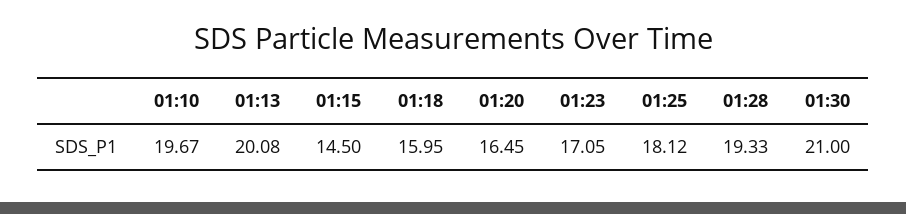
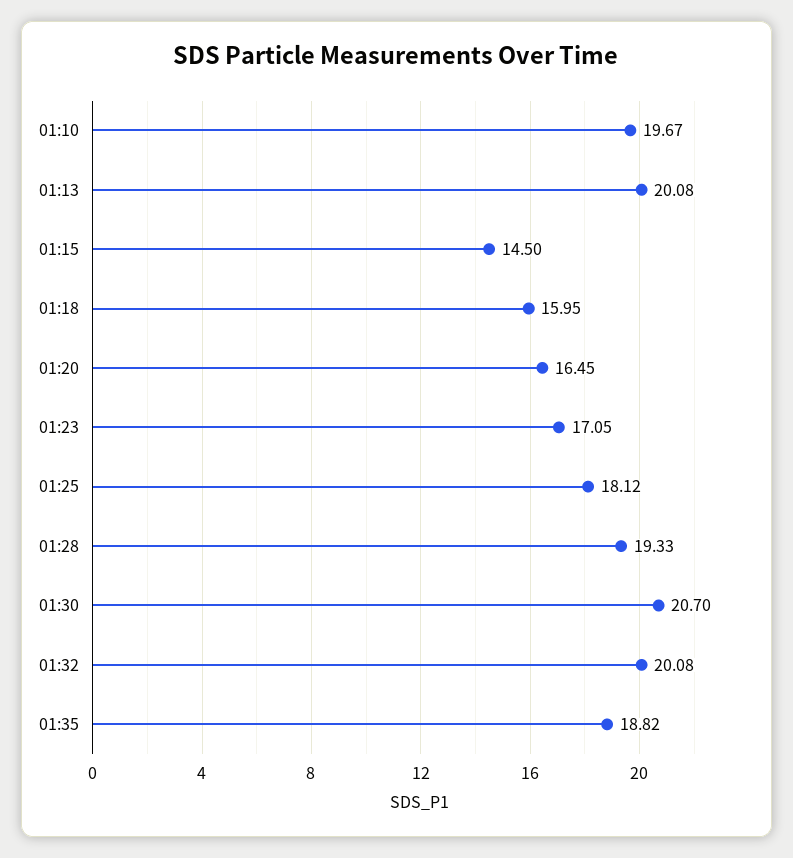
01:30: 21 -> 20.7
01:32: none -> 20.08
01:35: none -> 18.82

